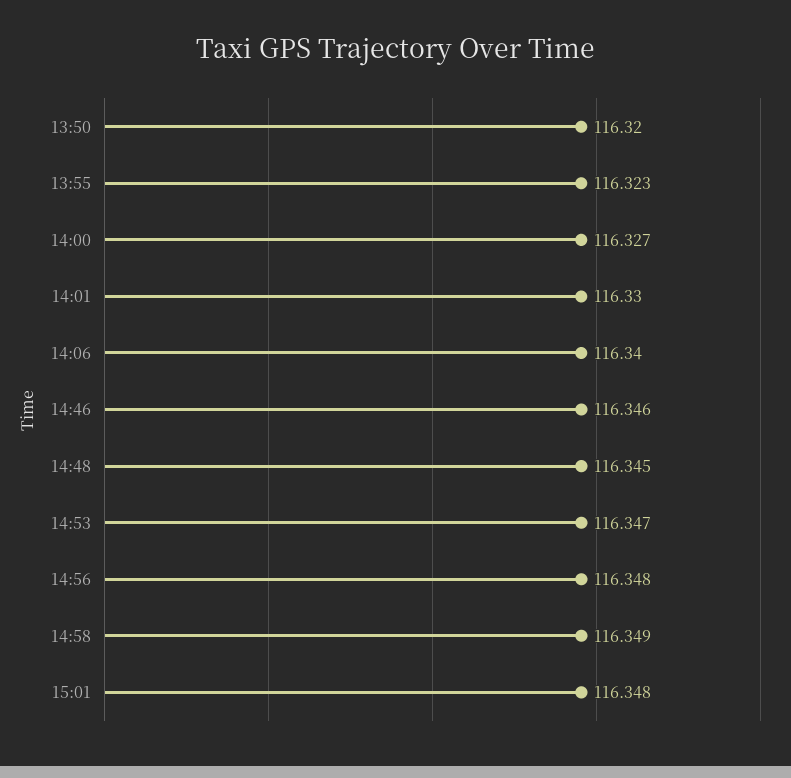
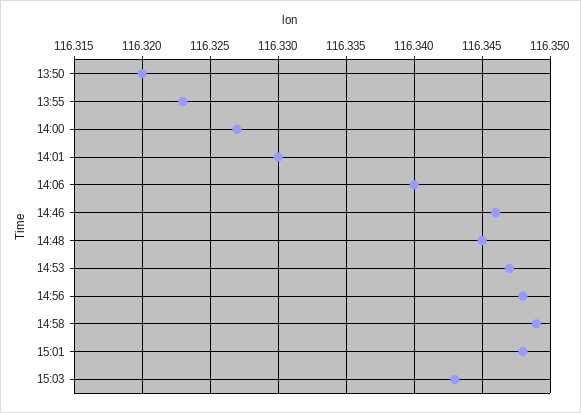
15:03: none -> 116.343

